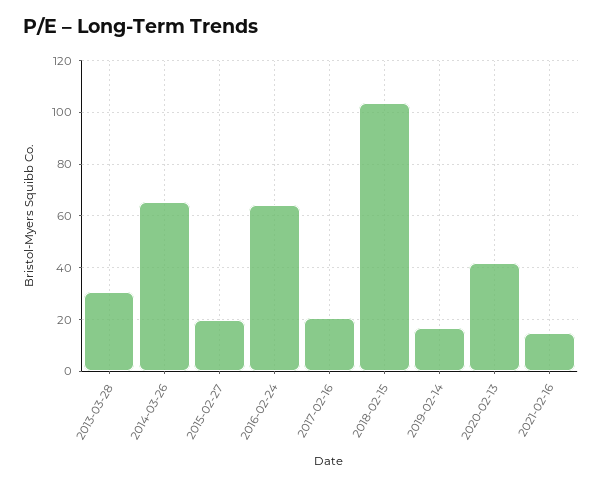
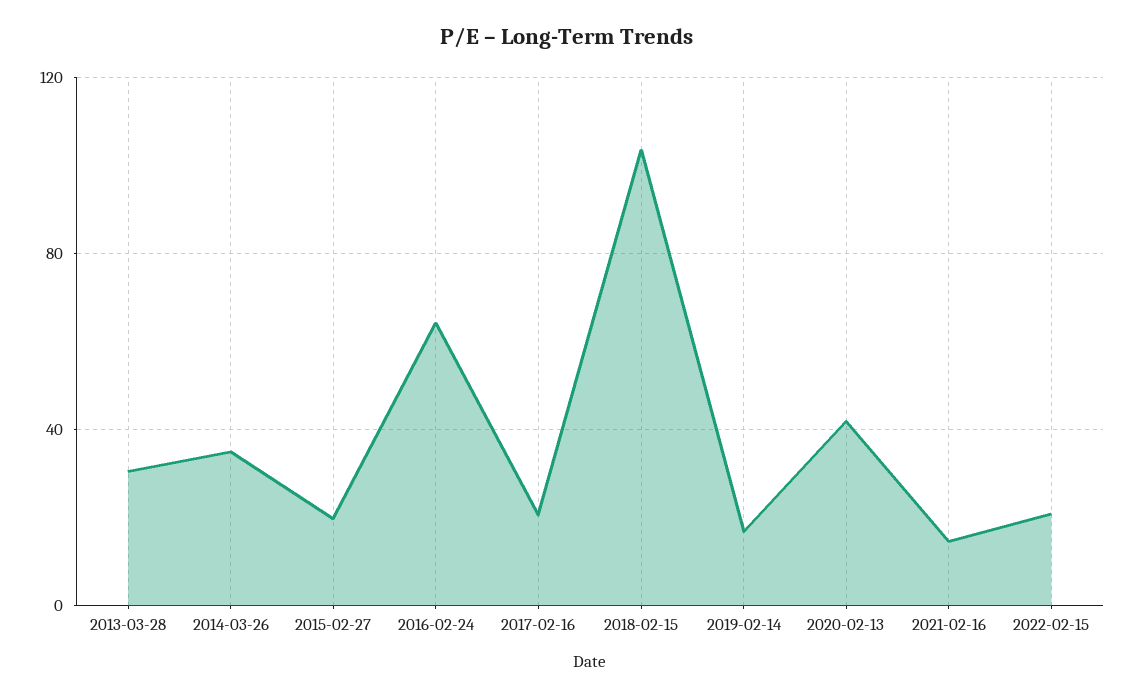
2014-03-26: 65 -> 35
2022-02-15: none -> 20

